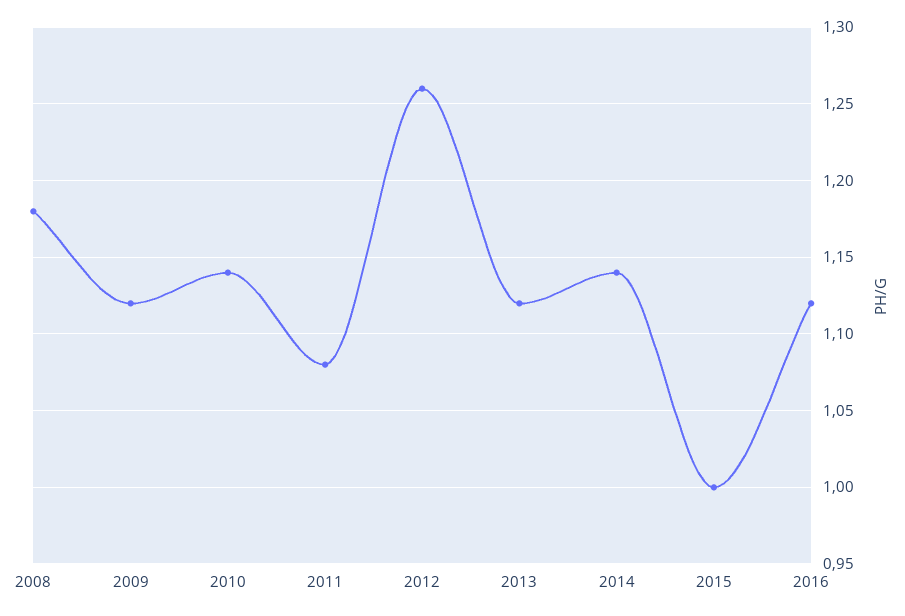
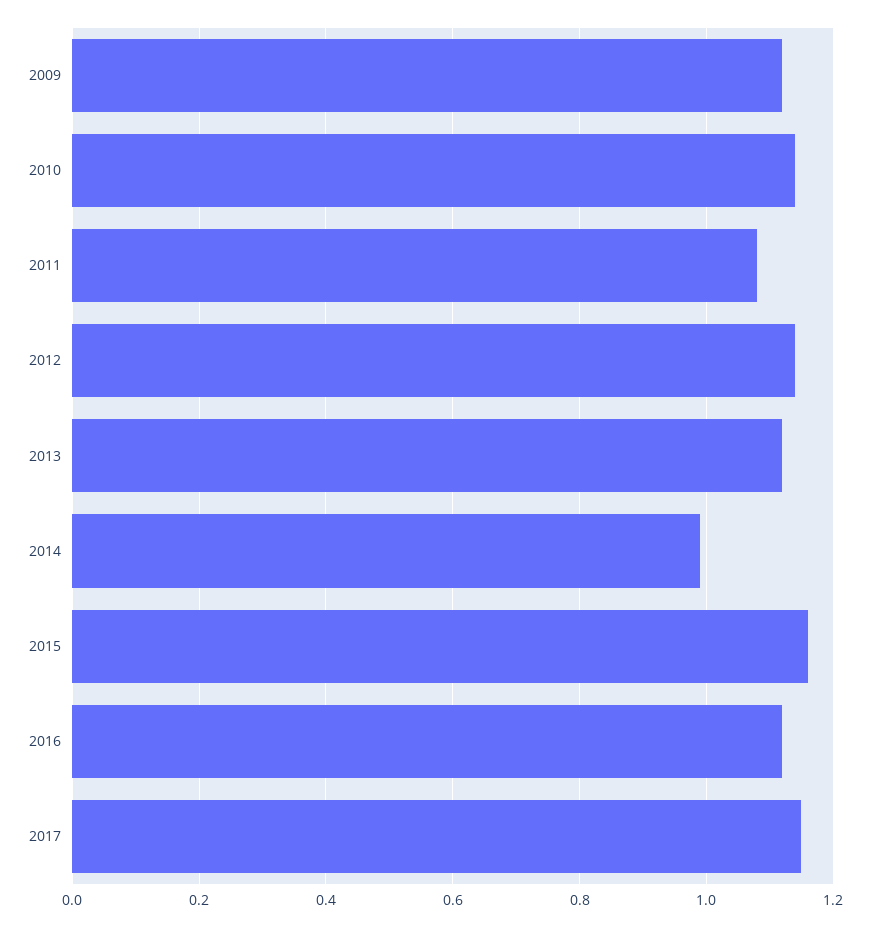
2008: 1.18 -> none
2012: 1.26 -> 1.15
2014: 1.14 -> 1
2015: 1 -> 1.15
2017: none -> 1.15

